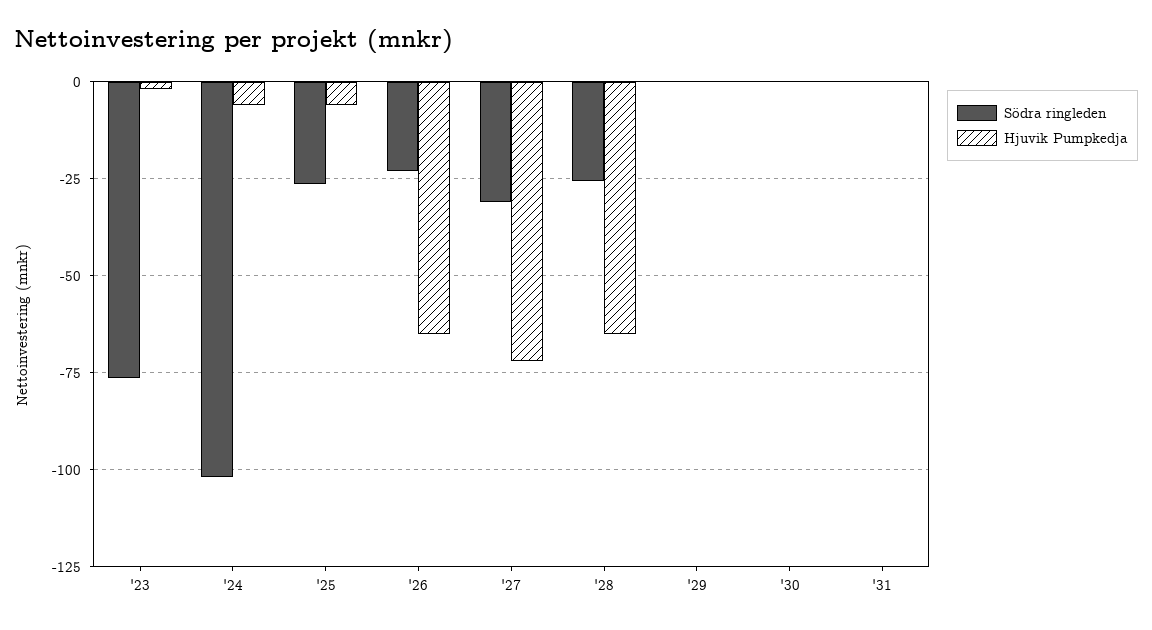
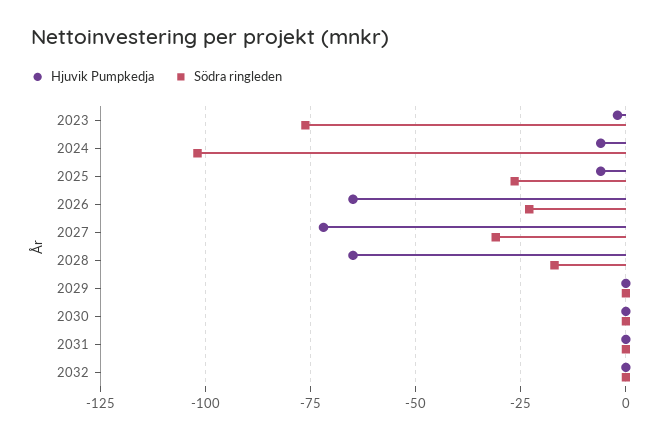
Södra ringleden, '28: -25 -> -17.5
Hjuvik Pumpkedja, 2032: none -> 0
Södra ringleden, 2032: none -> 0

